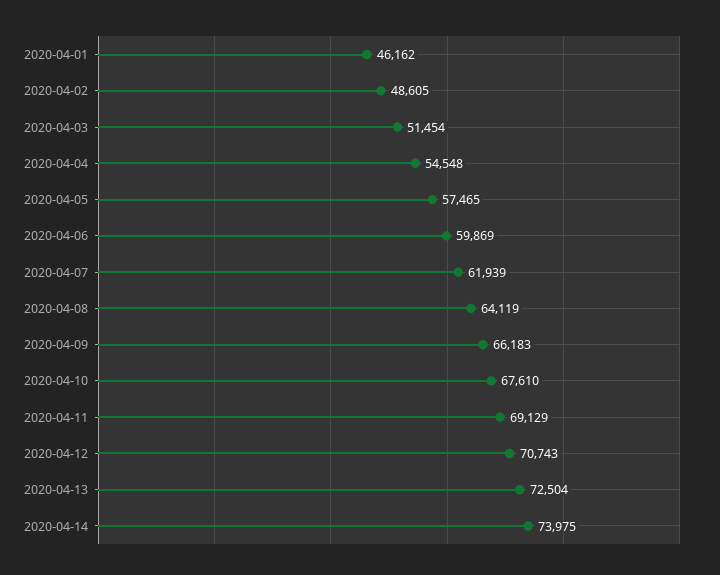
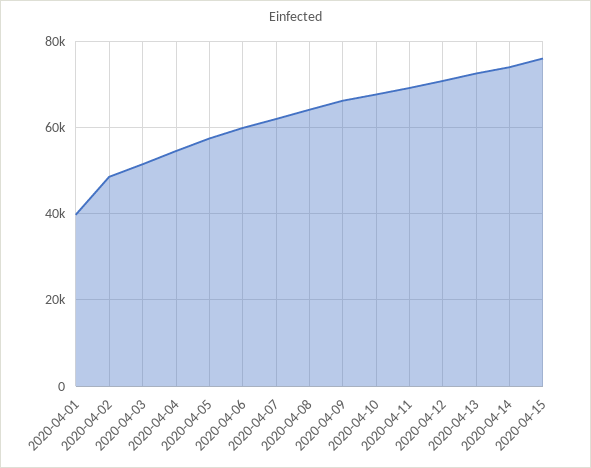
2020-04-01: 46162 -> 40000
2020-04-15: none -> 76000

